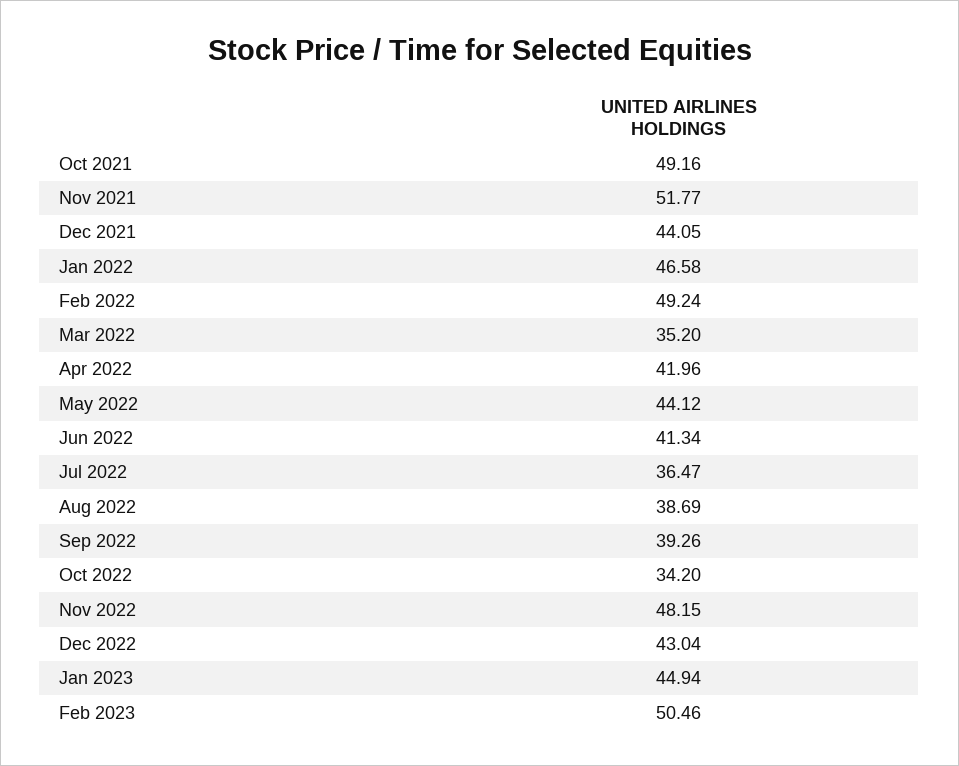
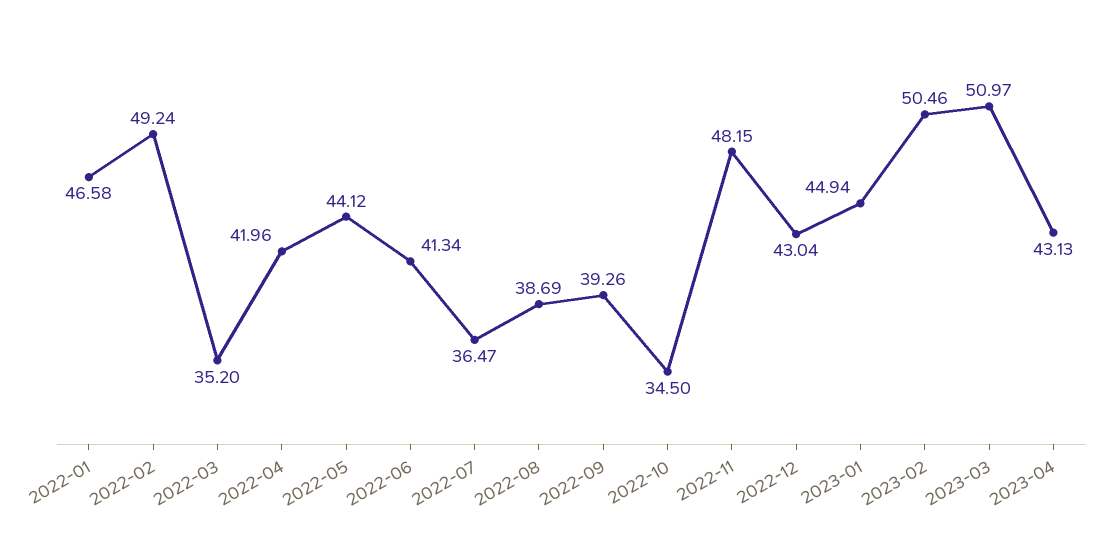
Oct 2021: 49.16 -> none
Nov 2021: 51.77 -> none
Dec 2021: 44.05 -> none
Oct 2022: 34.2 -> 34.5
2023-03: none -> 50.97
2023-04: none -> 43.13

